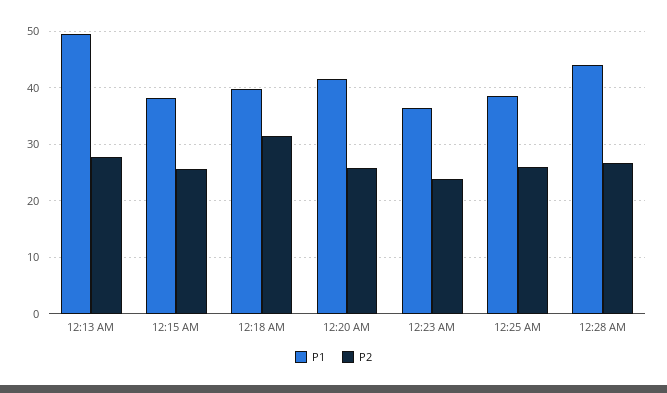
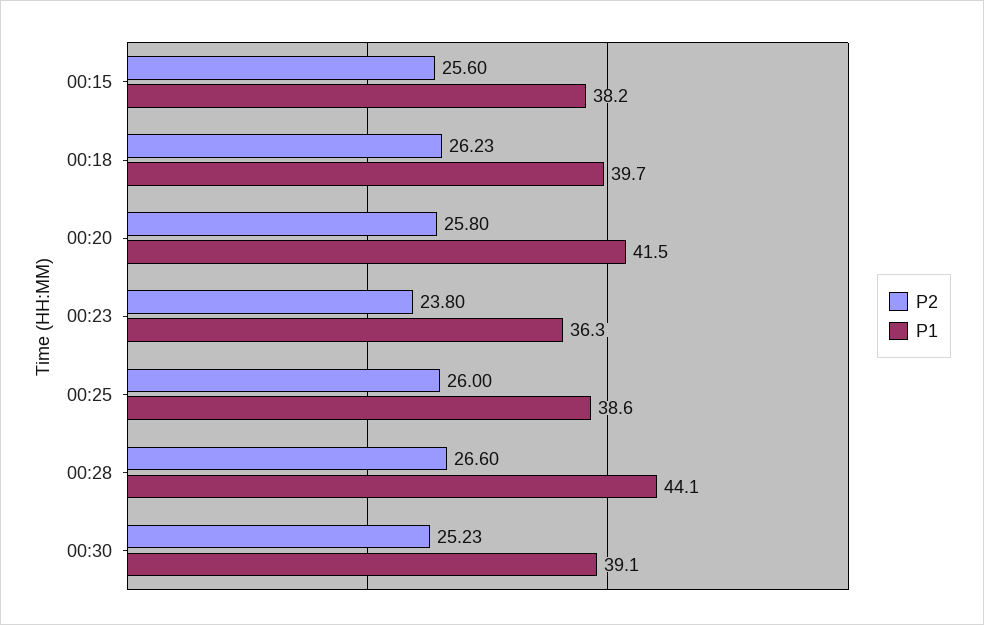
P1, 12:13 AM: 50 -> none
P2, 12:13 AM: 28 -> none
P2, 12:18 AM: 32 -> 26.23
P2, 00:30: none -> 25.23
P1, 00:30: none -> 39.1

